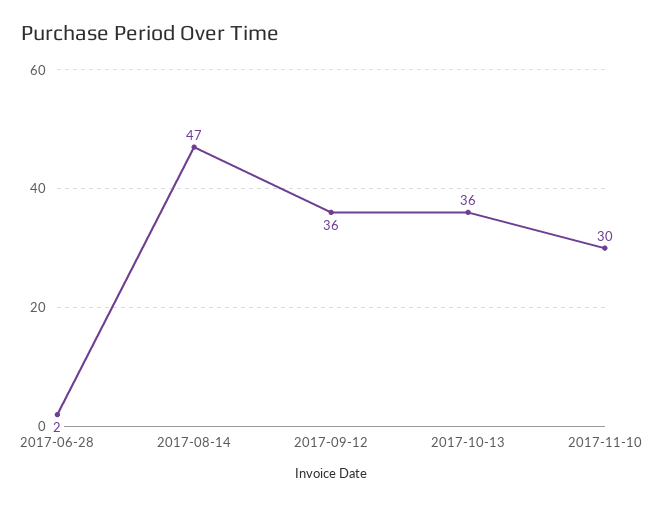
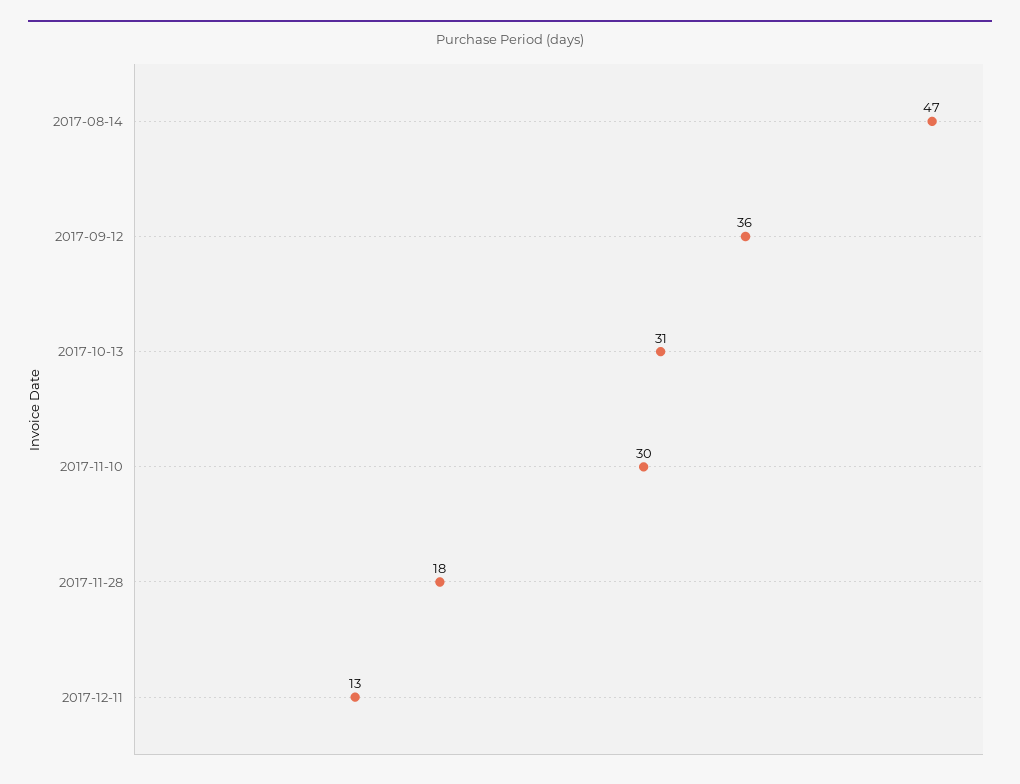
2017-06-28: 2 -> none
2017-10-13: 36 -> 31
2017-11-28: none -> 18
2017-12-11: none -> 13

